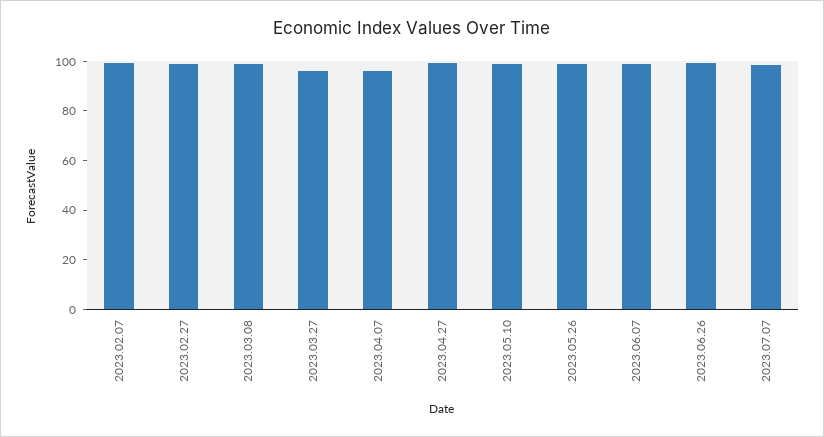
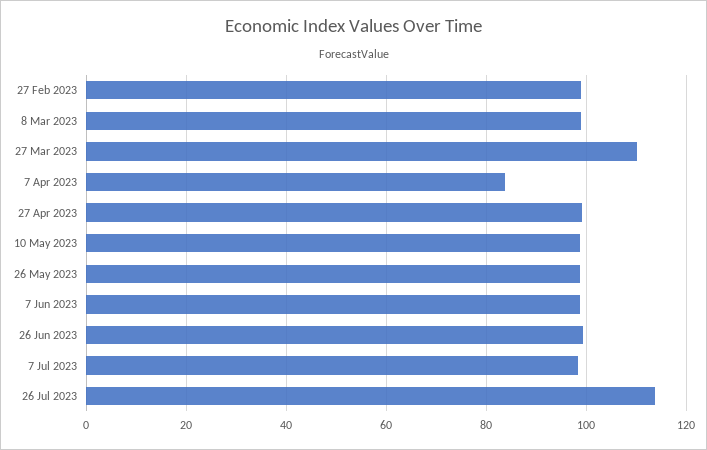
2023.02.07: 100 -> none
2023.03.27: 95 -> 110
2023.04.07: 95 -> 84
26 Jul 2023: none -> 114

